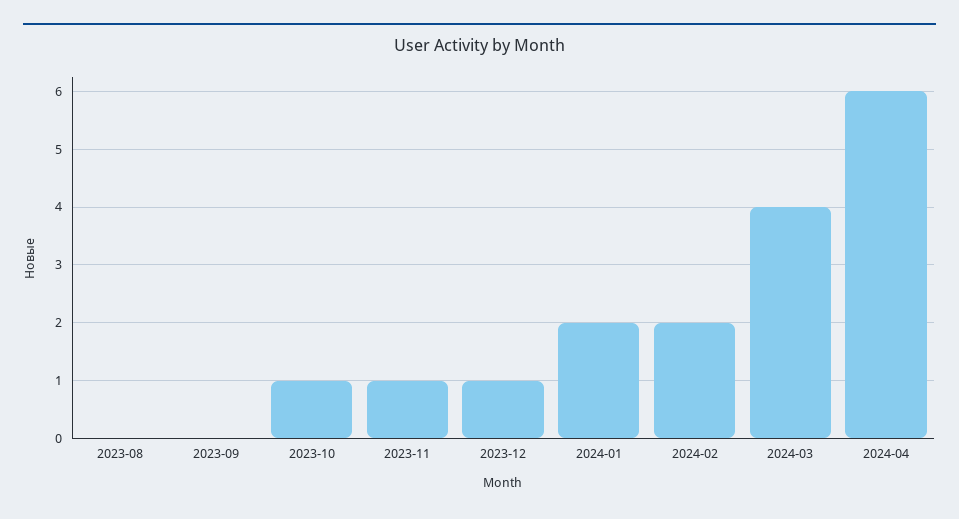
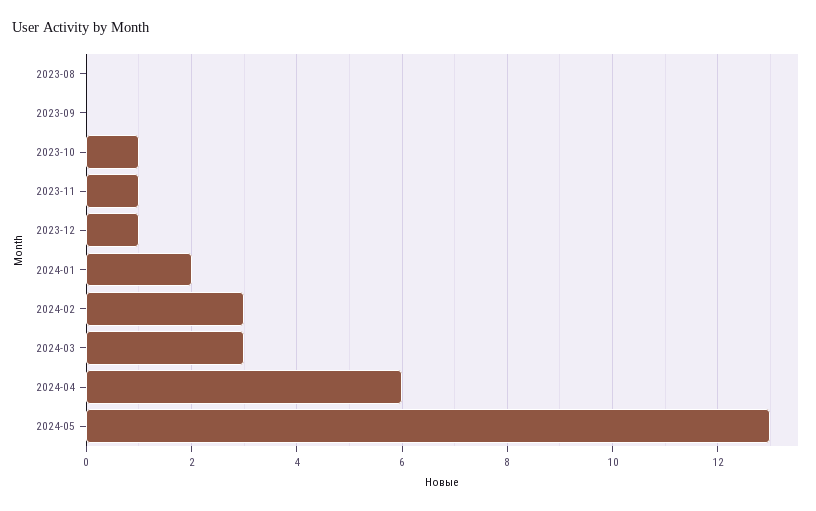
2024-02: 2 -> 3
2024-03: 4 -> 3
2024-05: none -> 13

